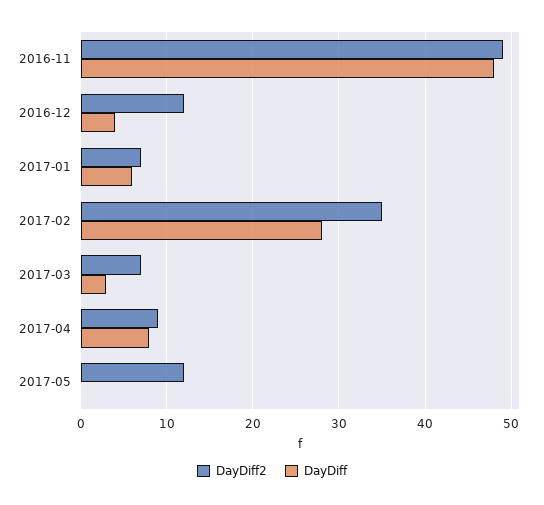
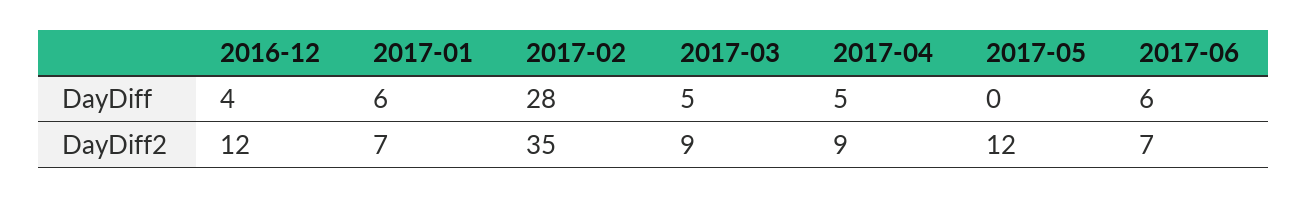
DayDiff2, 2016-11: 49 -> none
DayDiff, 2016-11: 48 -> none
DayDiff2, 2017-03: 7 -> 9
DayDiff, 2017-03: 3 -> 5
DayDiff, 2017-04: 8 -> 5
DayDiff, 2017-06: none -> 6
DayDiff2, 2017-06: none -> 7

